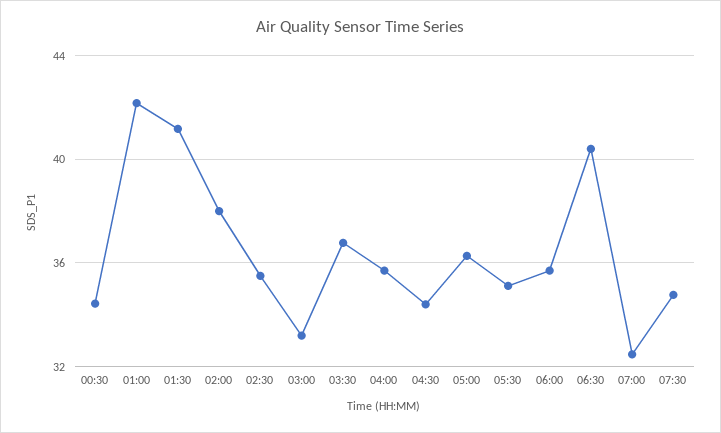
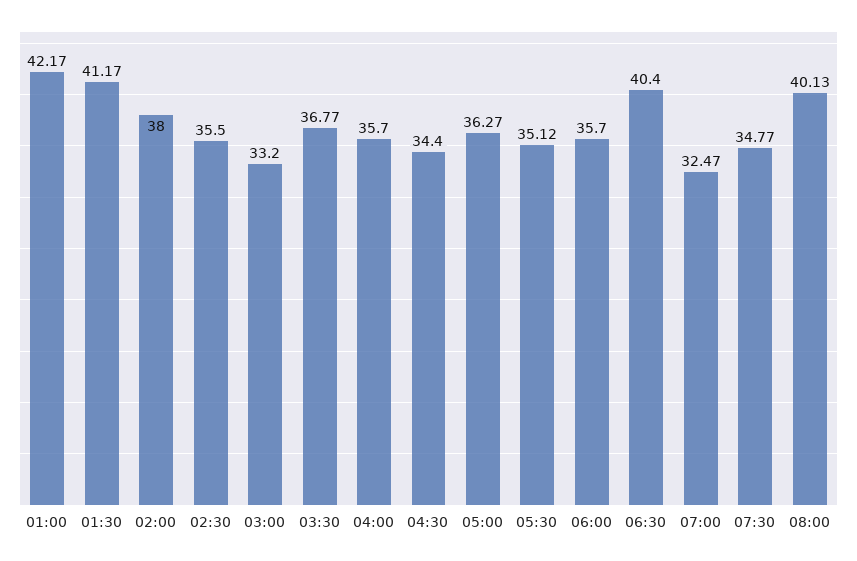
00:30: 34.5 -> none
08:00: none -> 40.13

